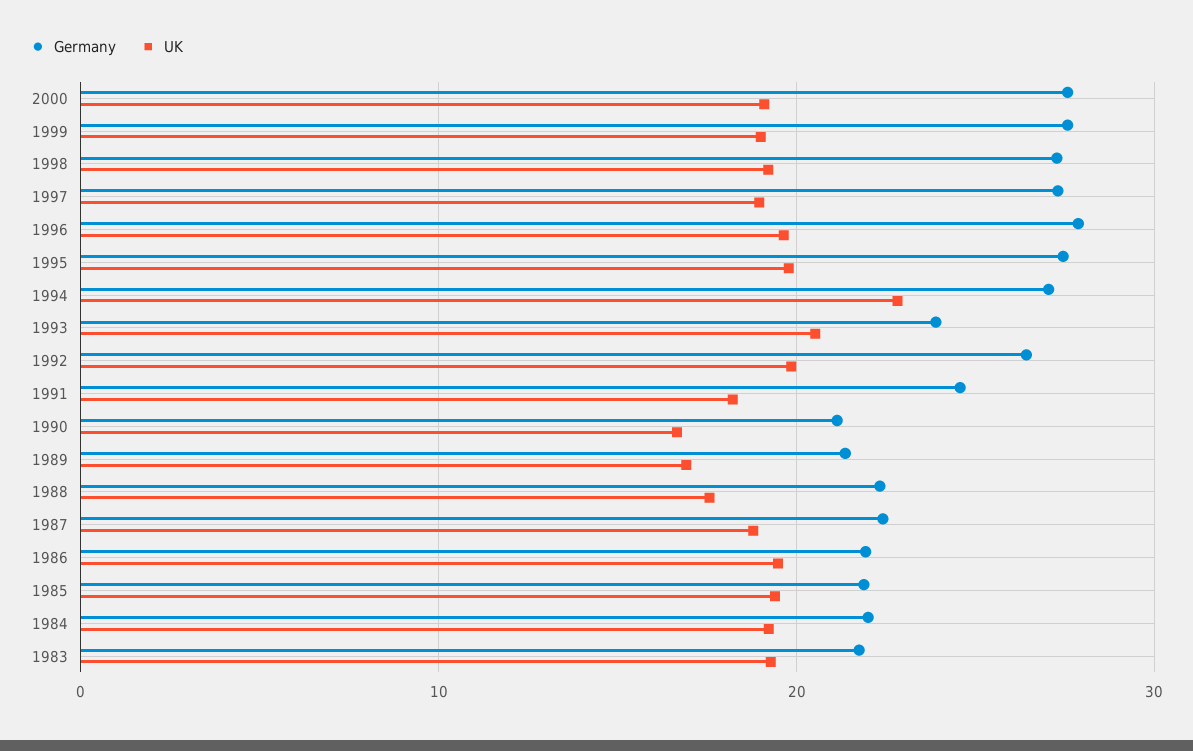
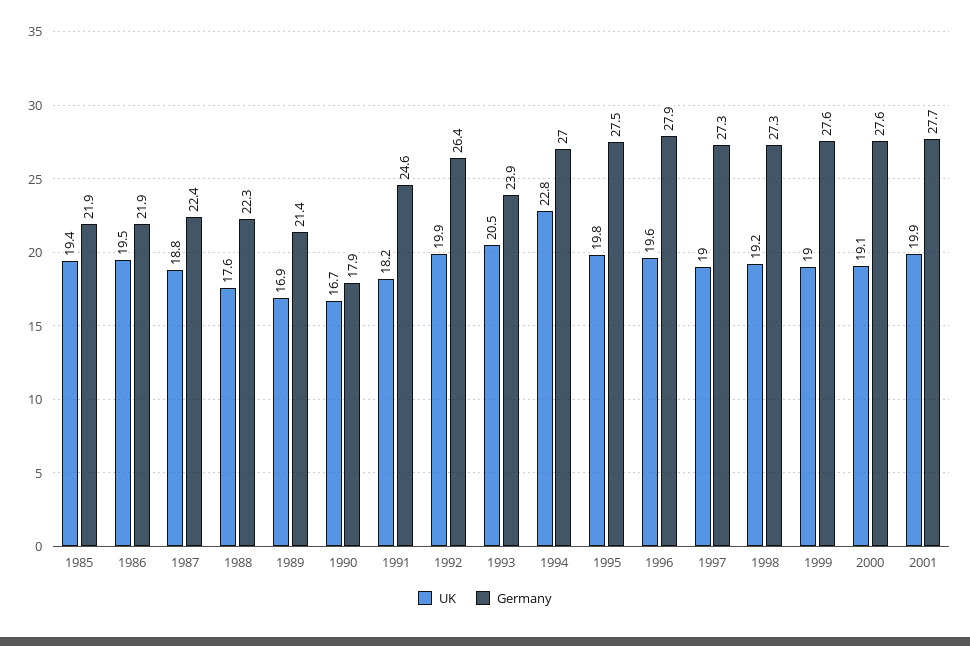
Germany, 1990: 21 -> 17.9
Germany, 1984: 22 -> none
UK, 1984: 19 -> none
Germany, 1983: 22 -> none
UK, 1983: 19 -> none
UK, 2001: none -> 19.9
Germany, 2001: none -> 27.7

